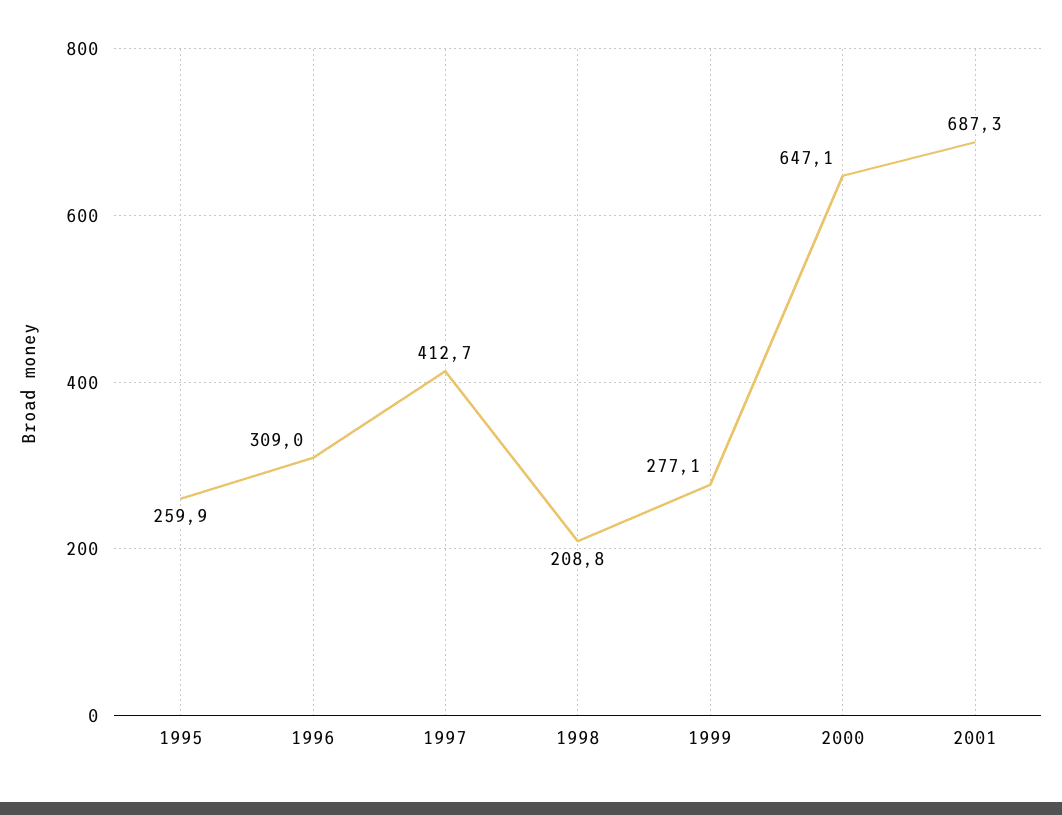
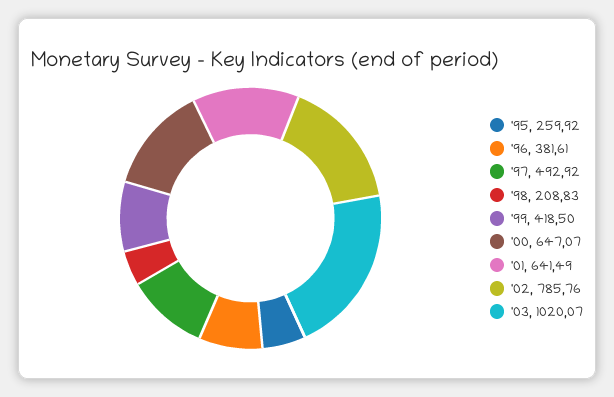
1996: 309 -> 381.61
1997: 412.7 -> 492.92
1999: 277.1 -> 418.5
2001: 687.3 -> 641.49
'02: none -> 785.76
'03: none -> 1020.07

